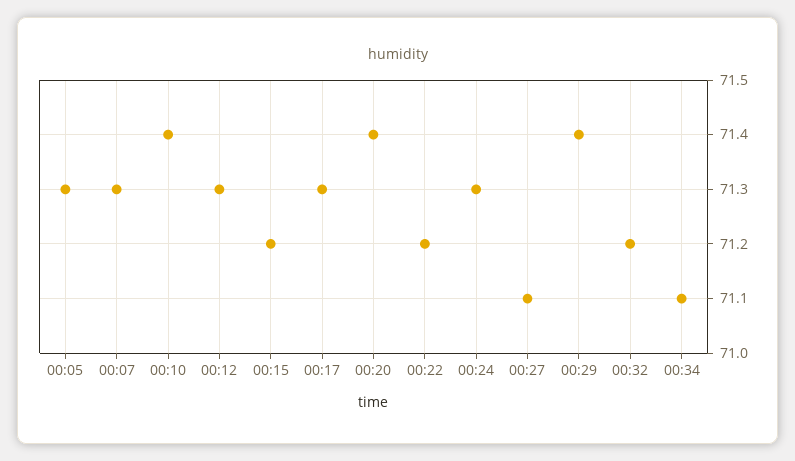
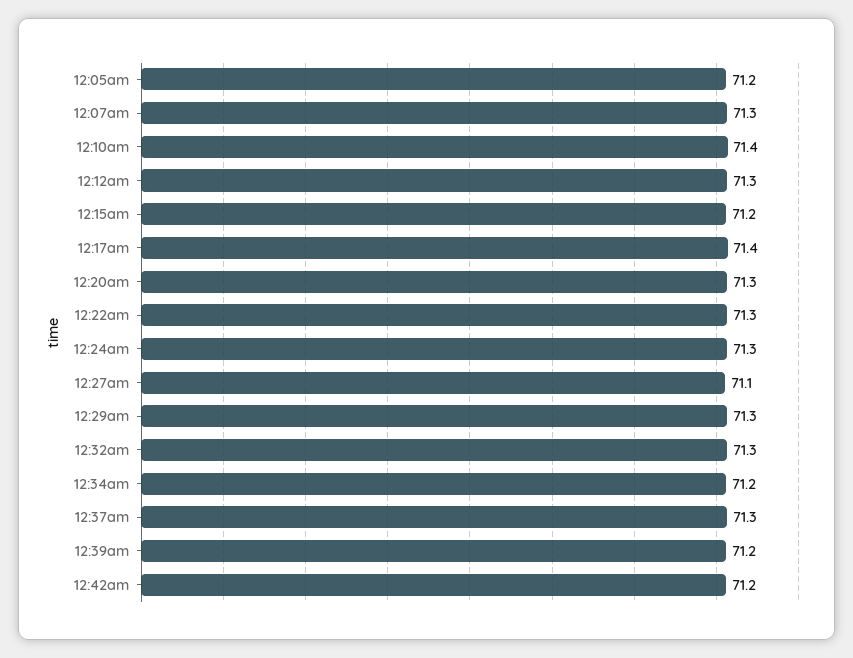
00:05: 71.3 -> 71.2
00:17: 71.3 -> 71.4
00:20: 71.4 -> 71.3
00:22: 71.2 -> 71.3
00:29: 71.4 -> 71.3
00:32: 71.2 -> 71.3
00:34: 71.1 -> 71.2
12:37am: none -> 71.3
12:39am: none -> 71.2
12:42am: none -> 71.2

